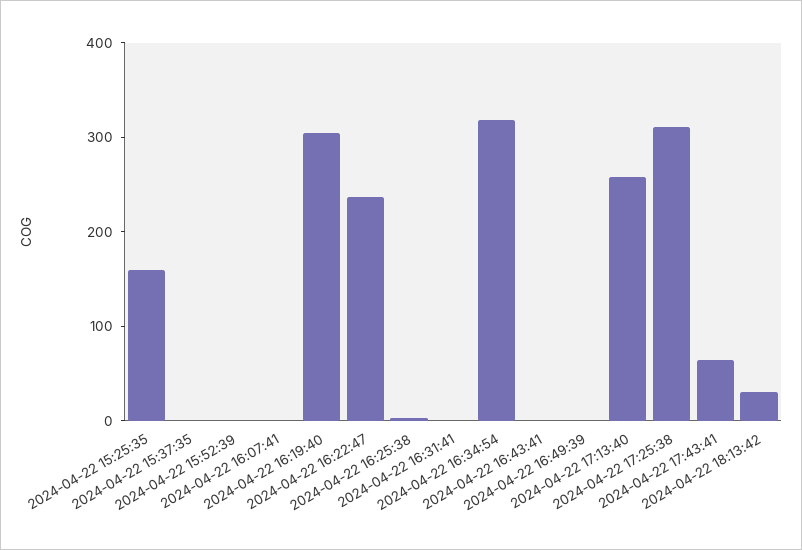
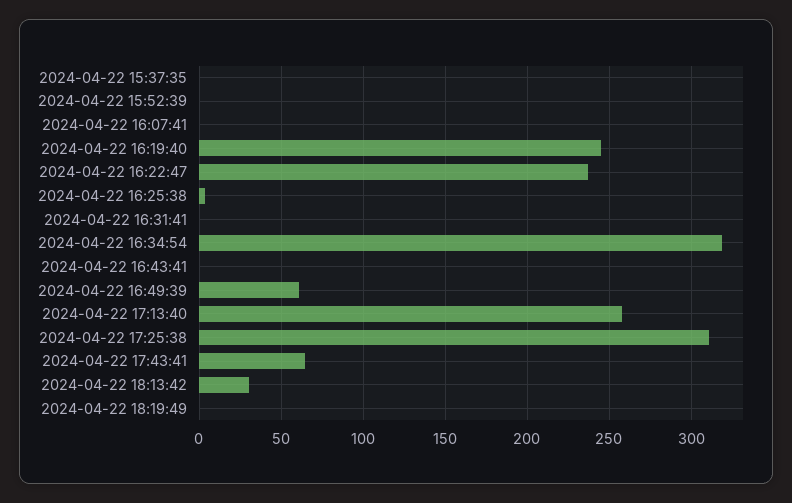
2024-04-22 15:25:35: 160 -> none
2024-04-22 16:19:40: 300 -> 245
2024-04-22 16:49:39: 0 -> 60
2024-04-22 18:19:49: none -> 0

